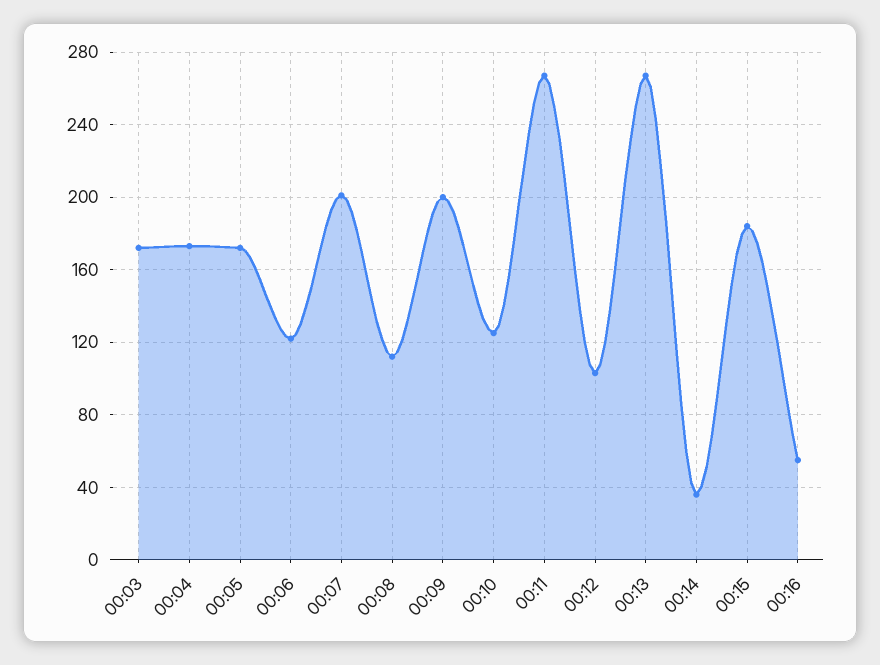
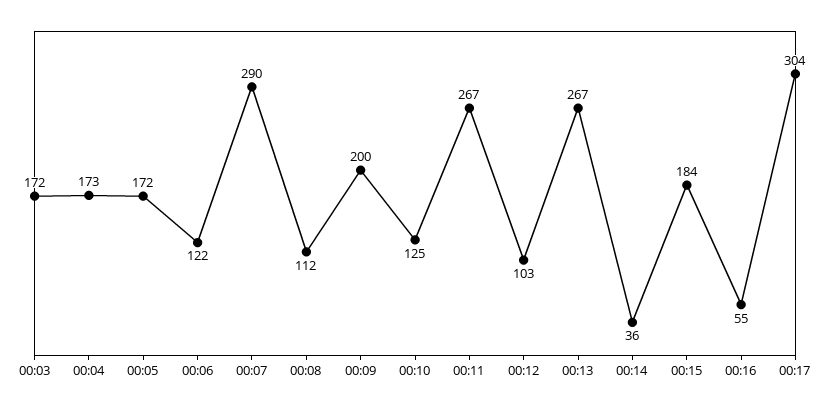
00:07: 200 -> 290
00:17: none -> 304

